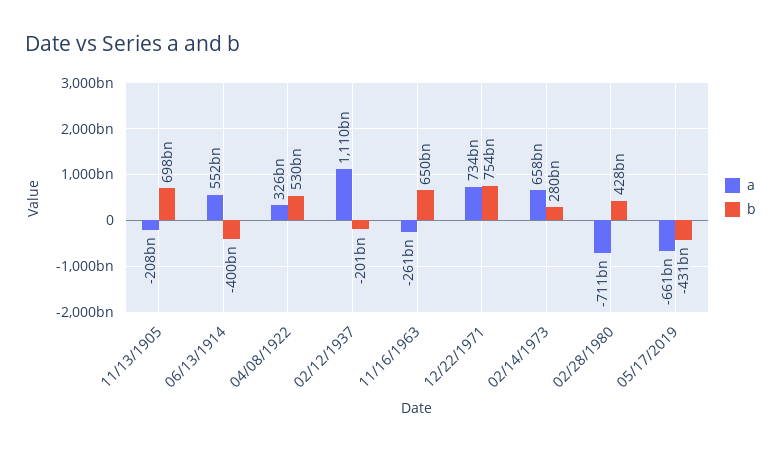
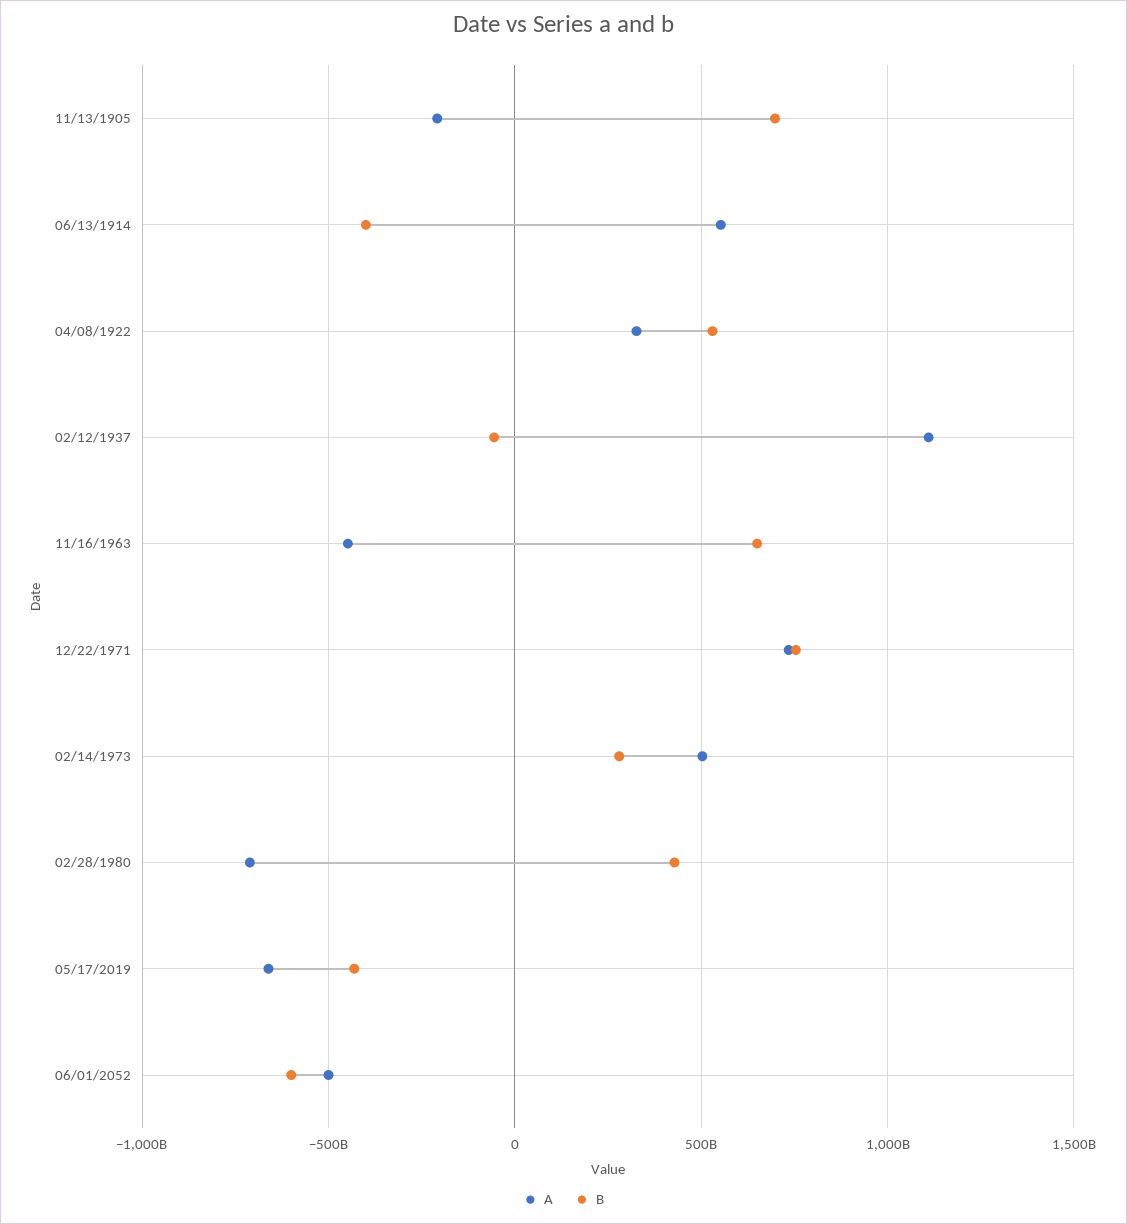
b, 02/12/1937: -201000000000 -> -50000000000
a, 11/16/1963: -261000000000 -> -450000000000
a, 02/14/1973: 658000000000 -> 500000000000
a, 06/01/2052: none -> -500000000000
b, 06/01/2052: none -> -600000000000

